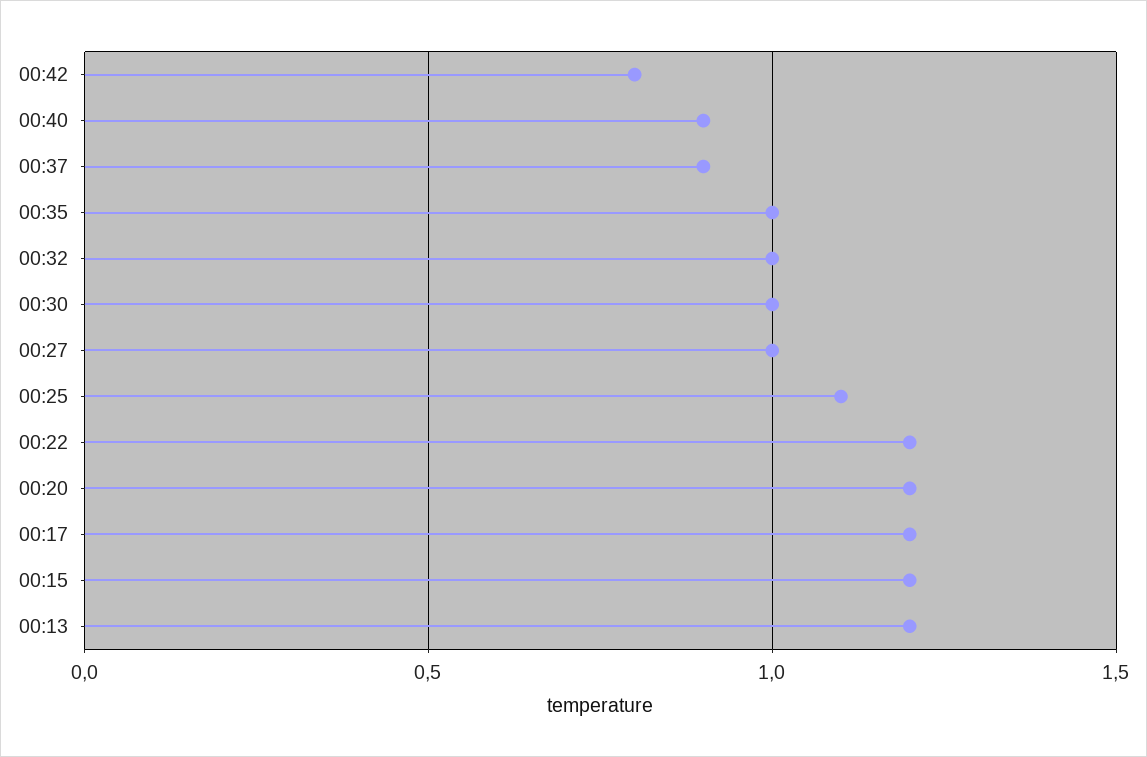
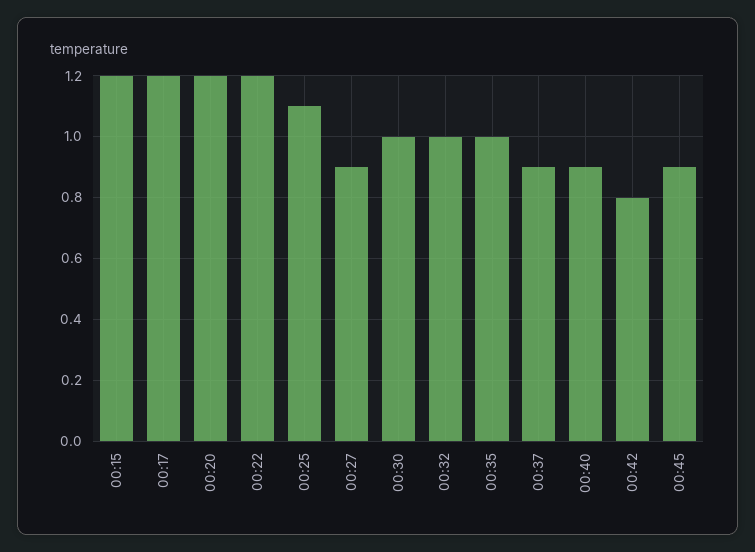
00:27: 1 -> 0.9
00:13: 1.2 -> none
00:45: none -> 0.9

